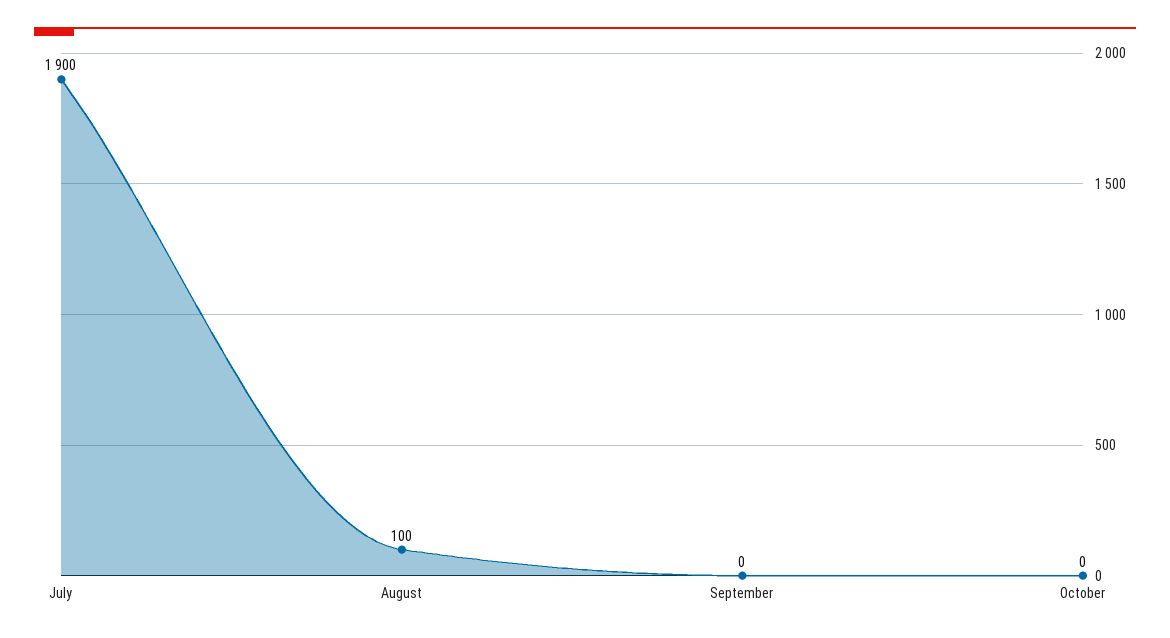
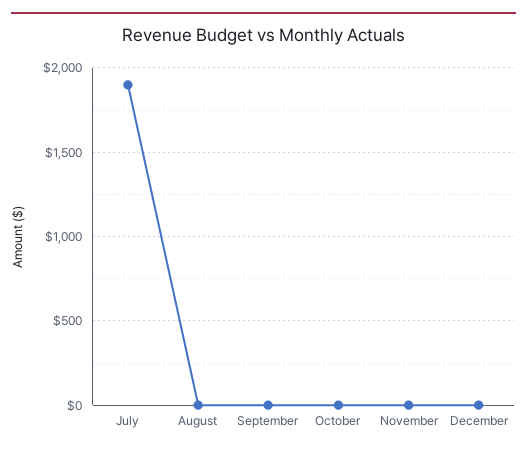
August: 100 -> 0
November: none -> 0
December: none -> 0

